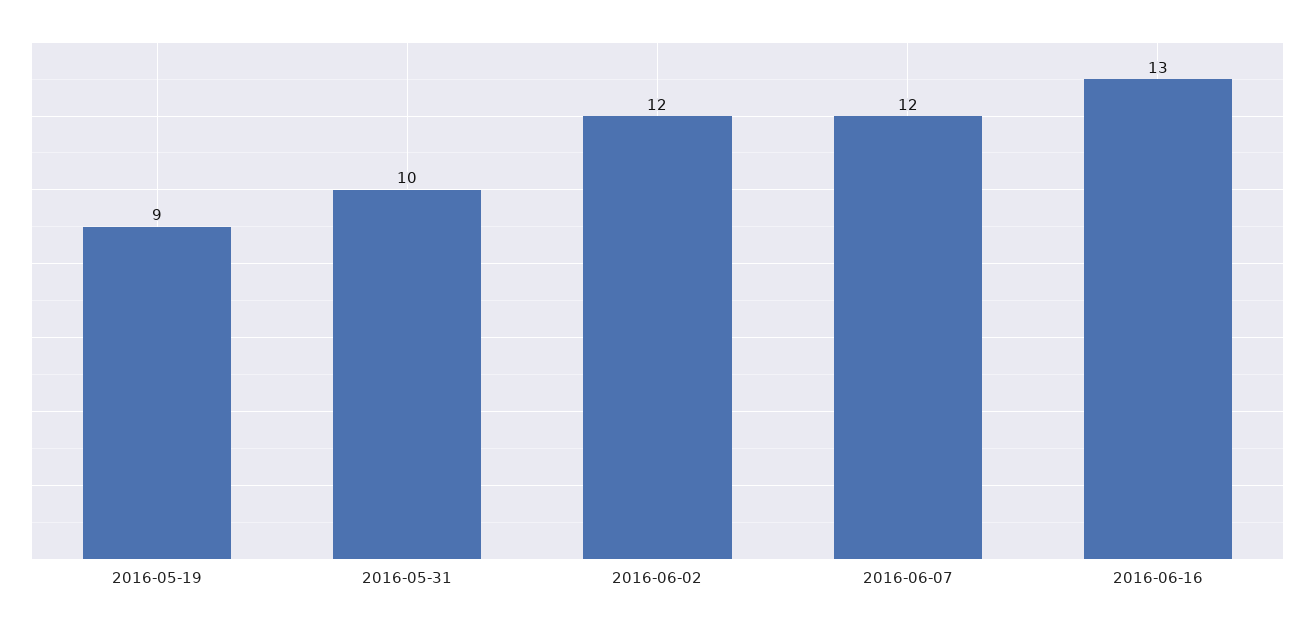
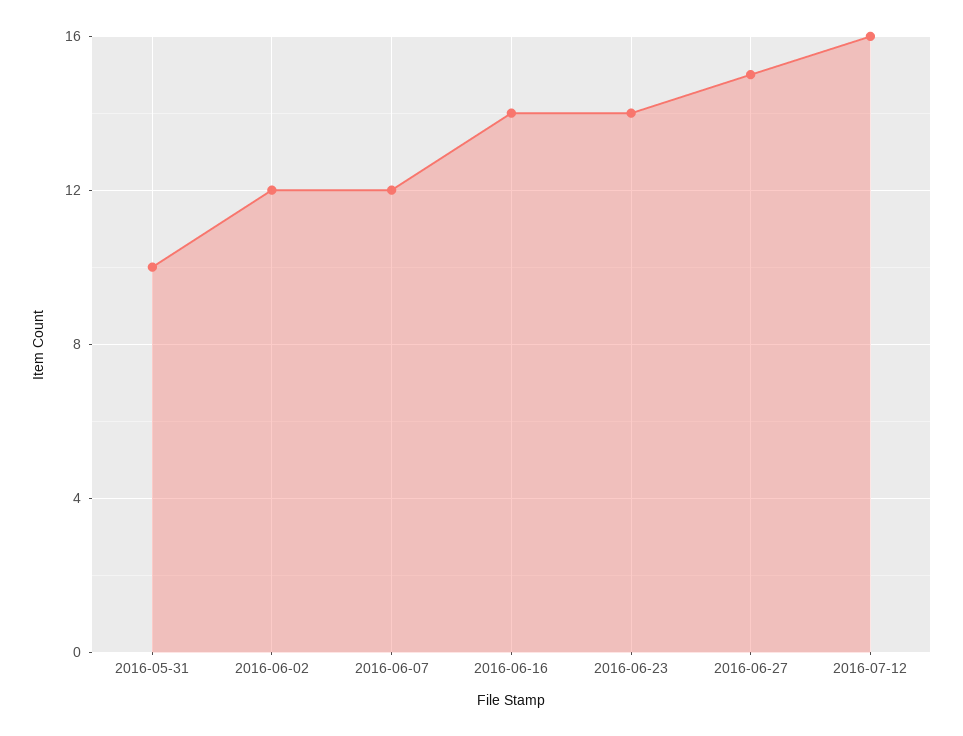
2016-05-19: 9 -> none
2016-06-16: 13 -> 14
2016-06-23: none -> 14
2016-06-27: none -> 15
2016-07-12: none -> 16

